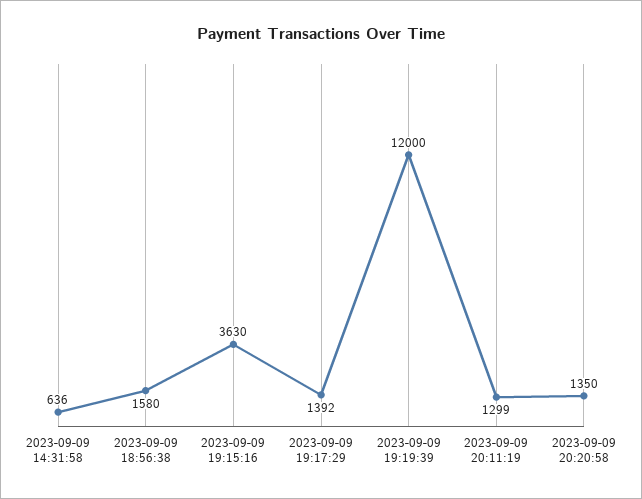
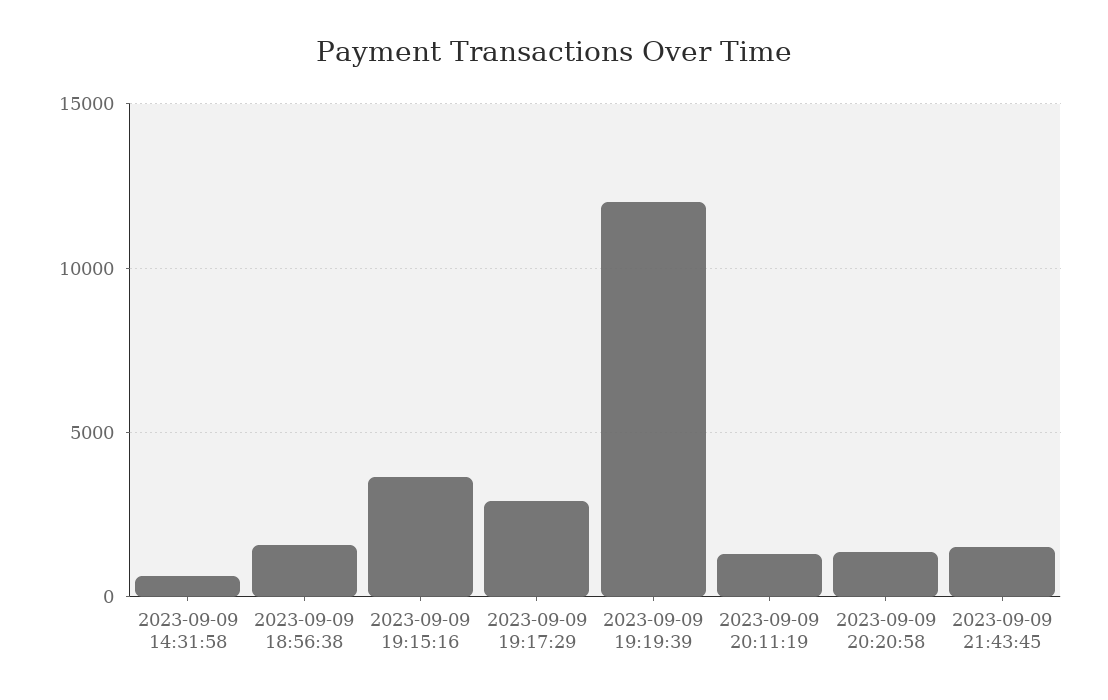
2023-09-09 19:17:29: 1392 -> 3000
2023-09-09 21:43:45: none -> 1500

